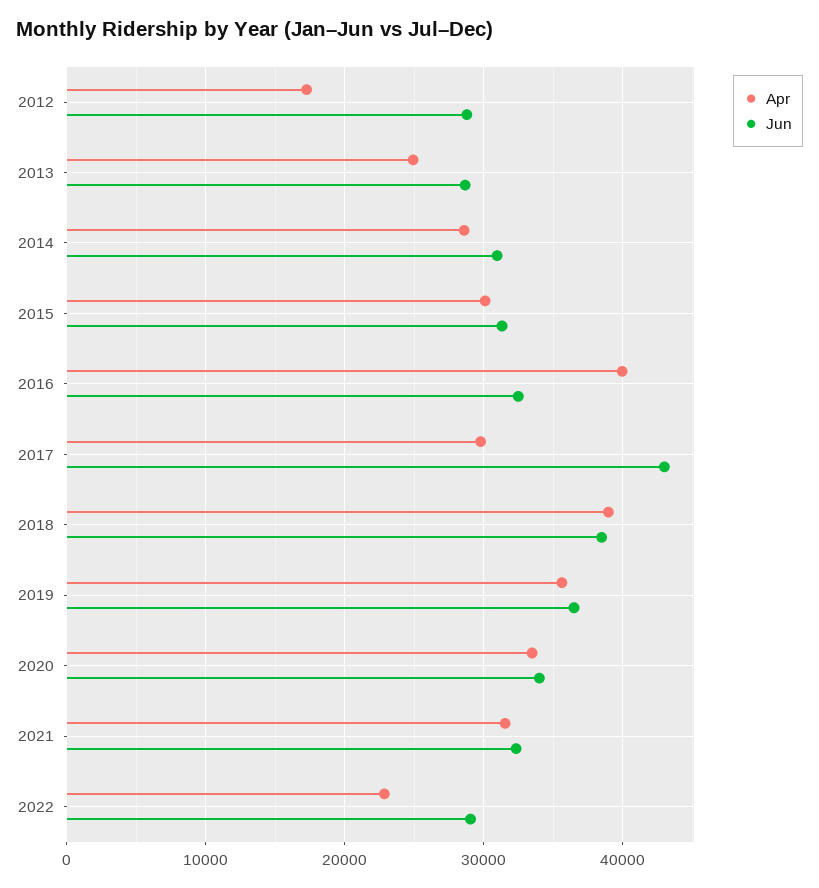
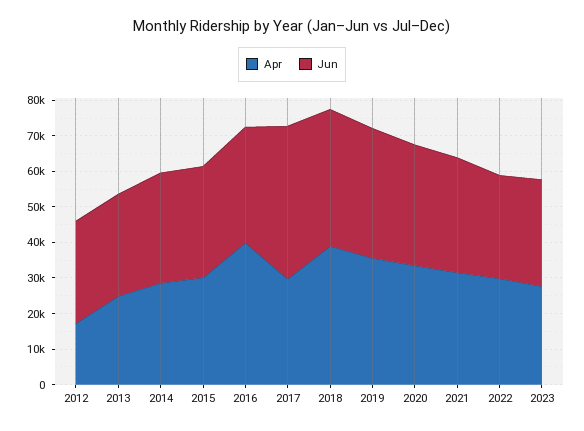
Apr, 2022: 23000 -> 30000
Apr, 2023: none -> 27500
Jun, 2023: none -> 30000

